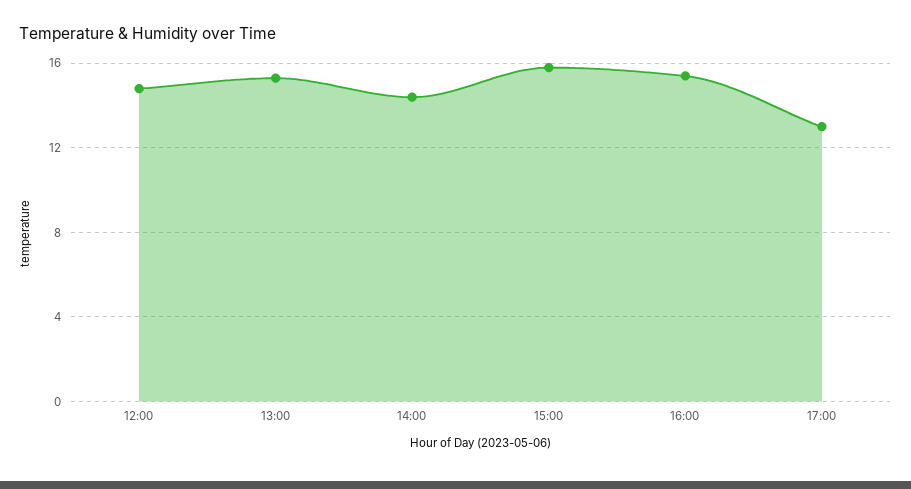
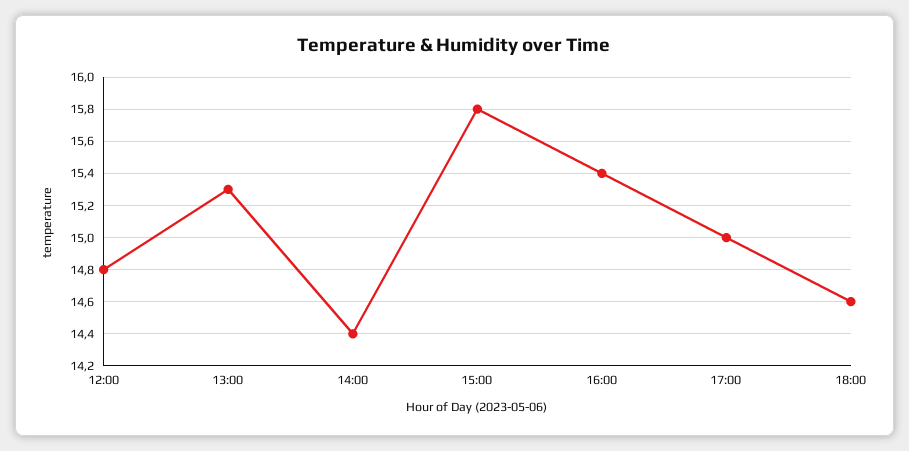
17:00: 13 -> 15
18:00: none -> 14.6

